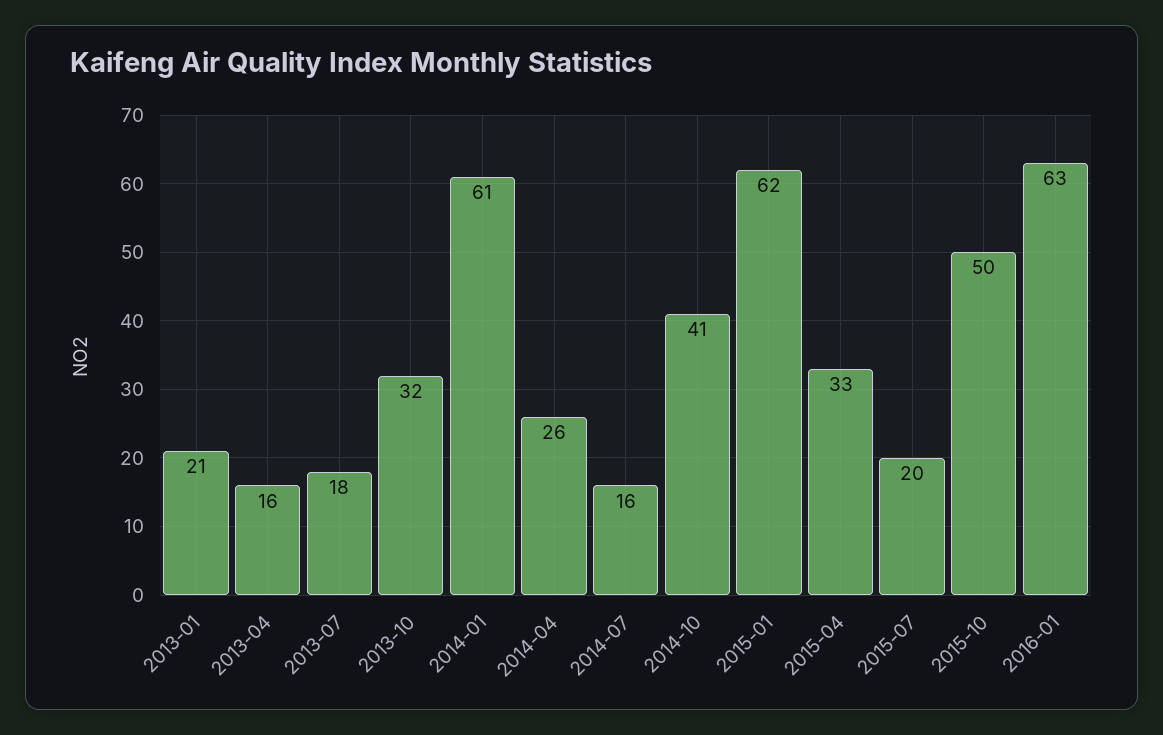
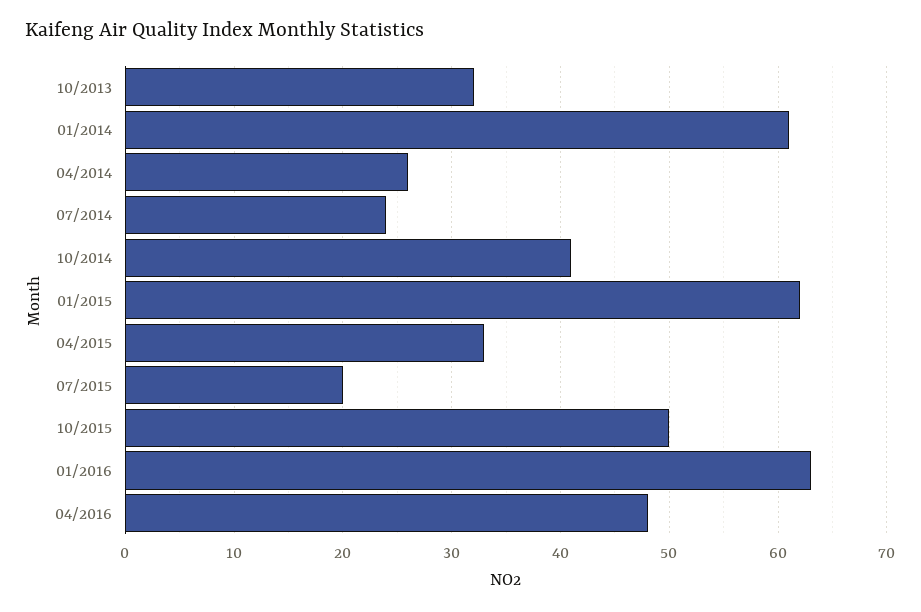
2013-01: 21 -> none
2013-04: 16 -> none
2013-07: 18 -> none
2014-07: 16 -> 24
04/2016: none -> 48

